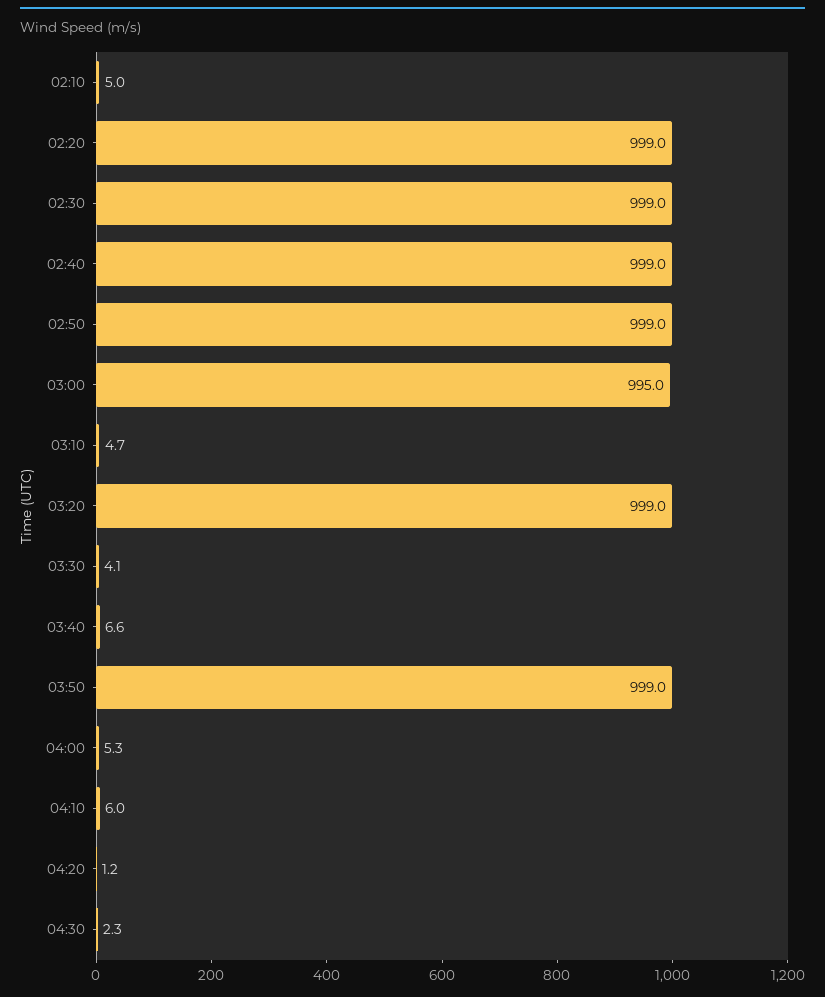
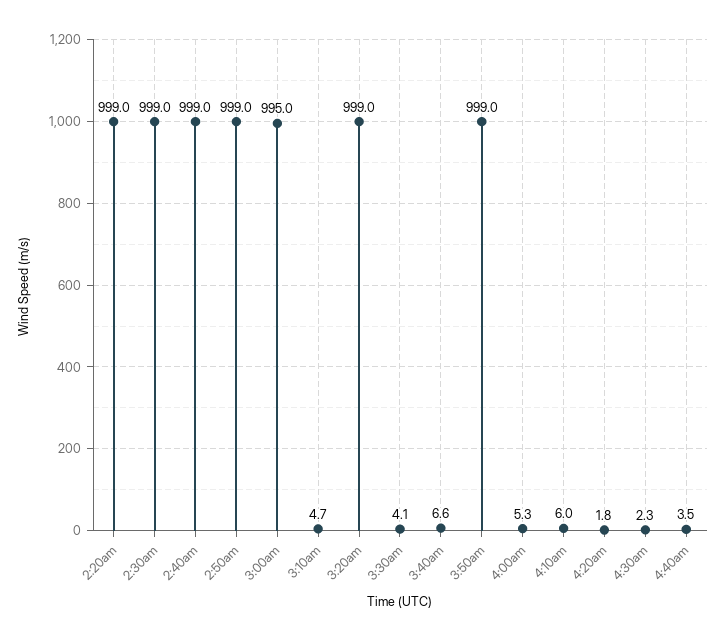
02:10: 5 -> none
04:20: 1.2 -> 1.8
4:40am: none -> 3.5

